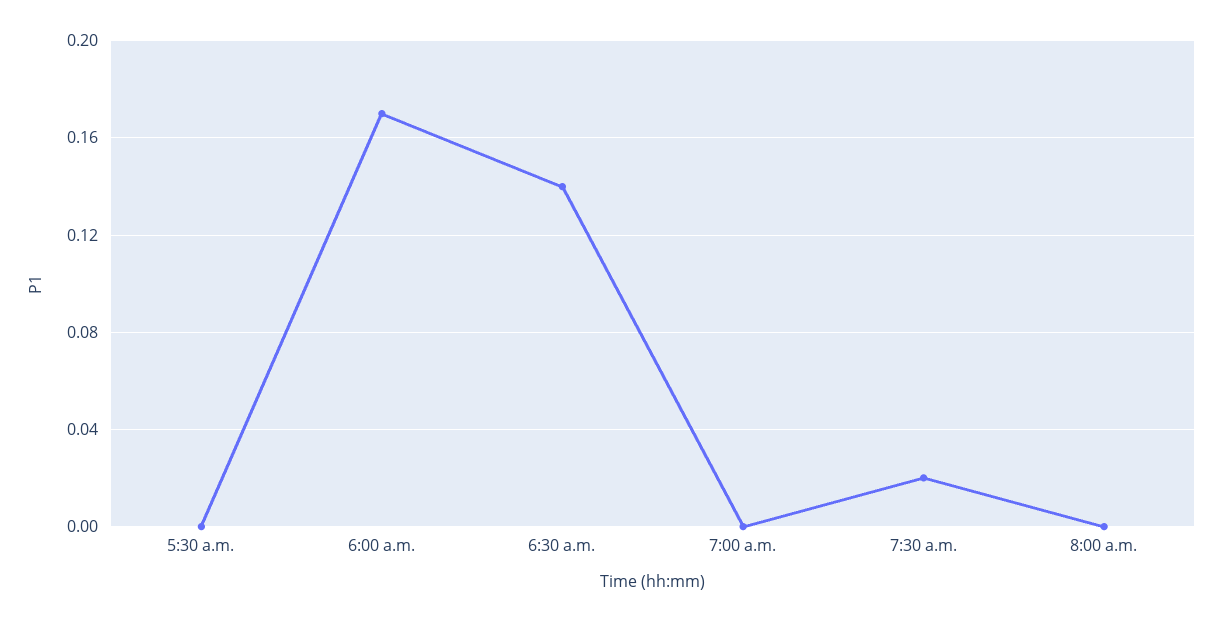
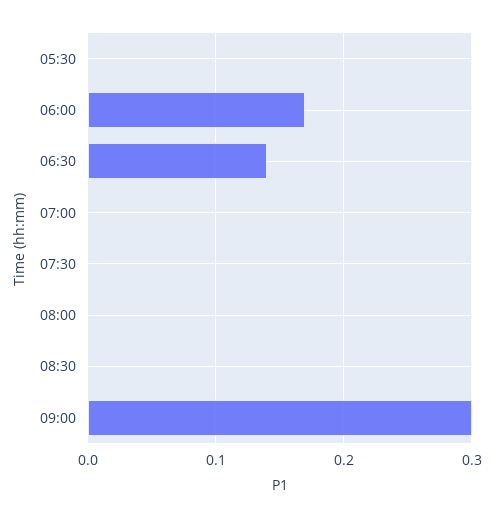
7:30 a.m.: 0.02 -> 0
08:30: none -> 0
09:00: none -> 0.3

